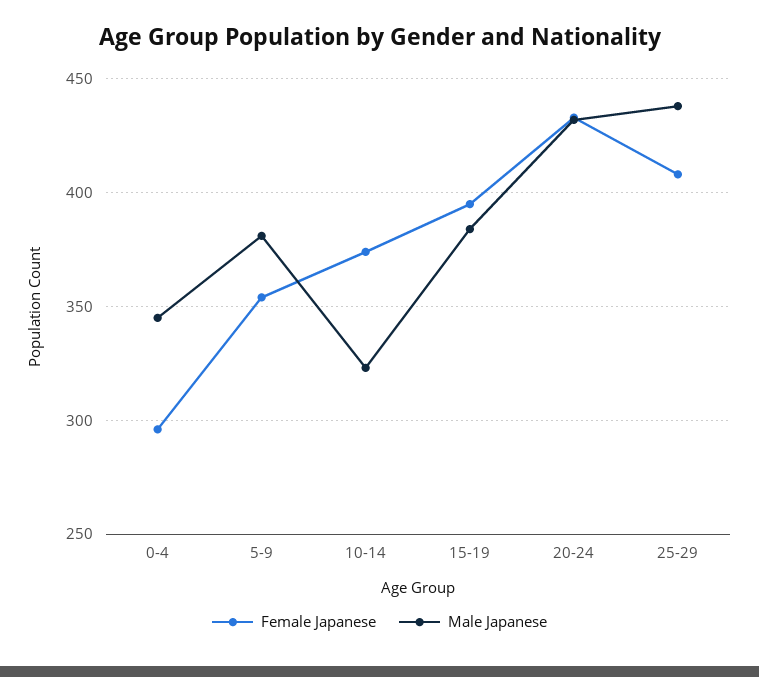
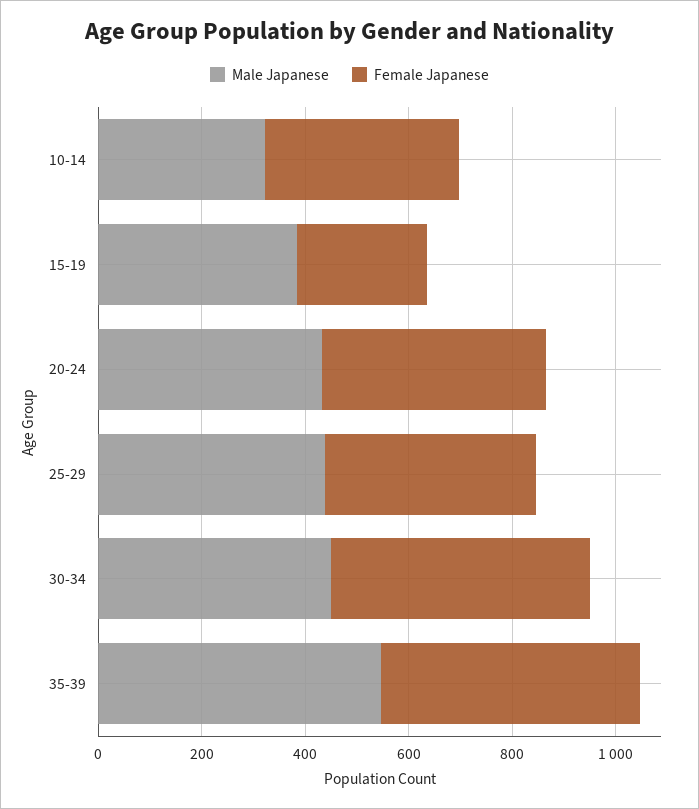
Female Japanese, 0-4: 295 -> none
Male Japanese, 0-4: 345 -> none
Female Japanese, 5-9: 355 -> none
Male Japanese, 5-9: 380 -> none
Female Japanese, 15-19: 395 -> 250
Male Japanese, 30-34: none -> 450
Female Japanese, 30-34: none -> 500
Male Japanese, 35-39: none -> 550
Female Japanese, 35-39: none -> 500

